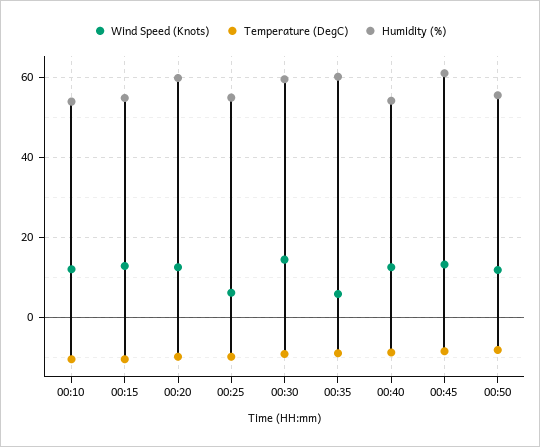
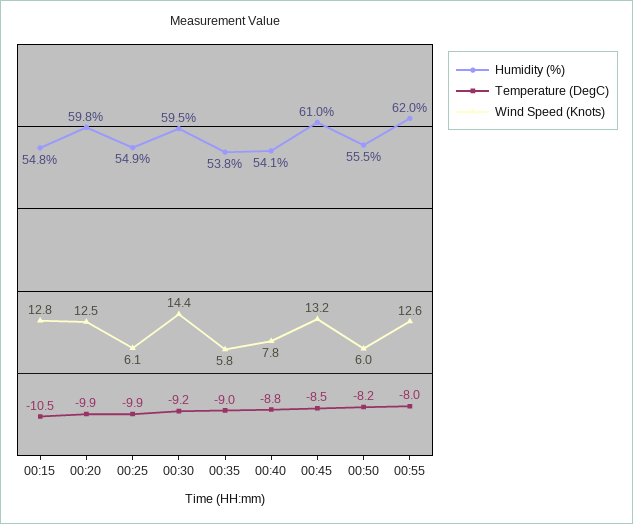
Wind Speed (Knots), 00:10: 12 -> none
Temperature (DegC), 00:10: -10 -> none
Humidity (%), 00:10: 54 -> none
Humidity (%), 00:35: 60 -> 53.8
Wind Speed (Knots), 00:40: 12 -> 7.8
Wind Speed (Knots), 00:50: 12 -> 6
Humidity (%), 00:55: none -> 62
Temperature (DegC), 00:55: none -> -8
Wind Speed (Knots), 00:55: none -> 12.6

